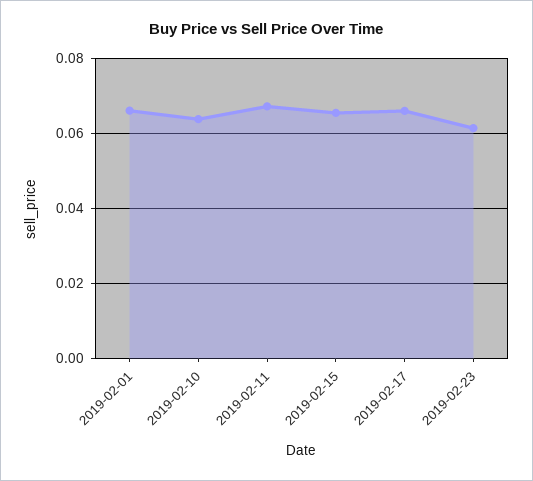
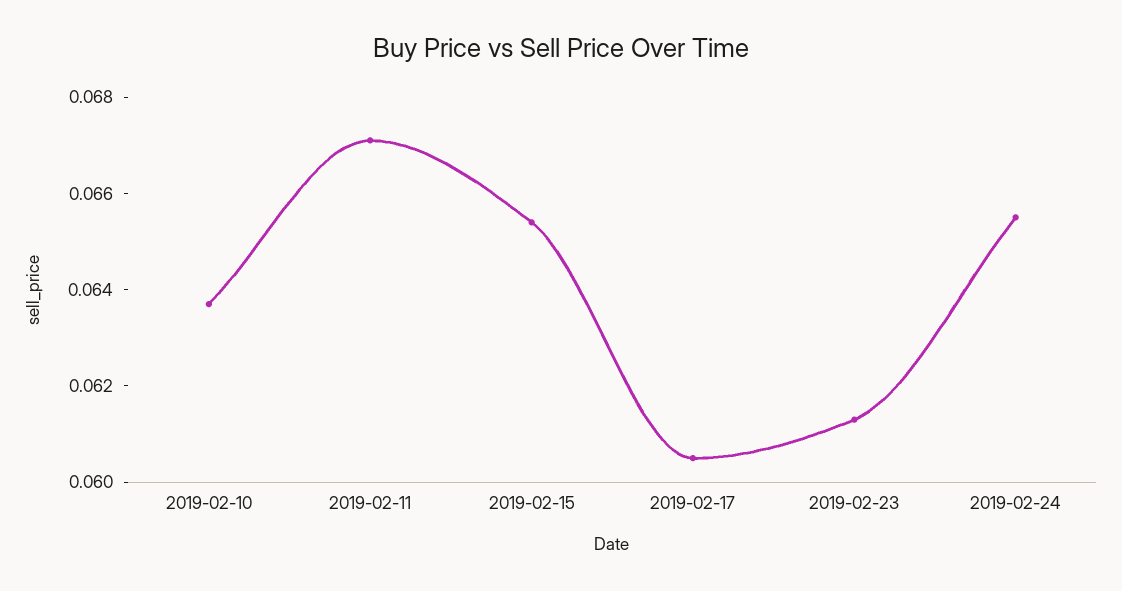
2019-02-01: 0.066 -> none
2019-02-17: 0.066 -> 0.0605
2019-02-24: none -> 0.0655

